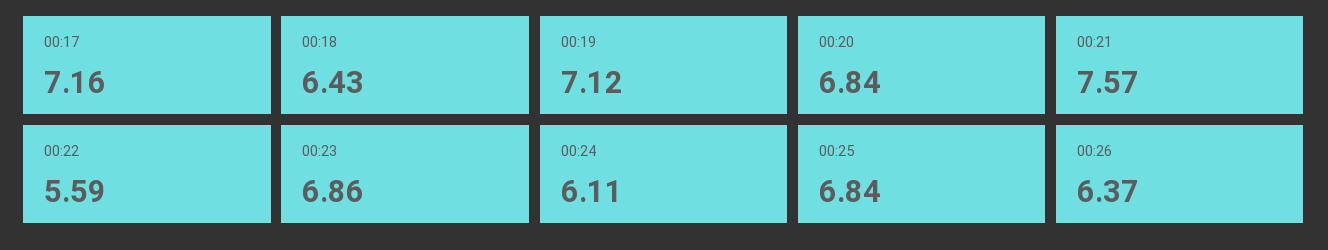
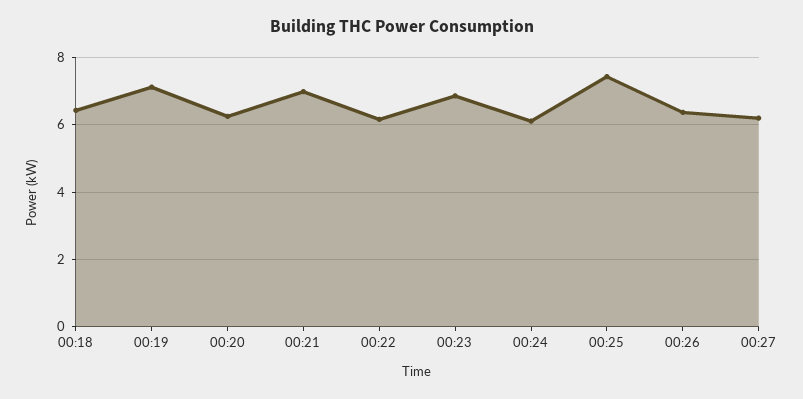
00:17: 7.16 -> none
00:20: 6.84 -> 6.2
00:21: 7.57 -> 7
00:22: 5.59 -> 6.2
00:25: 6.84 -> 7.4
00:27: none -> 6.2

